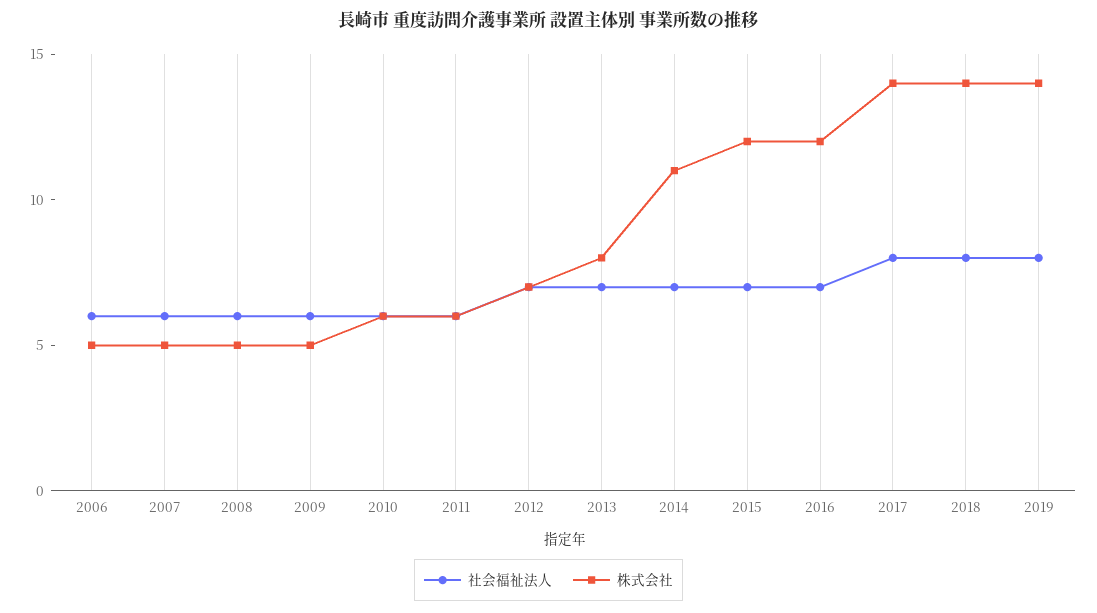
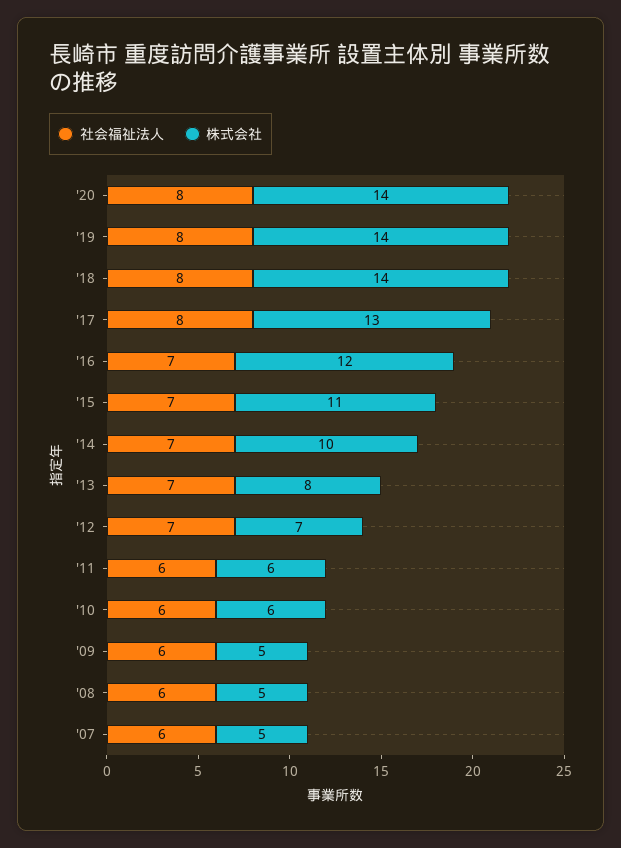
社会福祉法人, 2006: 6 -> none
株式会社, 2006: 5 -> none
株式会社, 2014: 11 -> 10
株式会社, 2015: 12 -> 11
株式会社, 2017: 14 -> 13
社会福祉法人, '20: none -> 8
株式会社, '20: none -> 14

